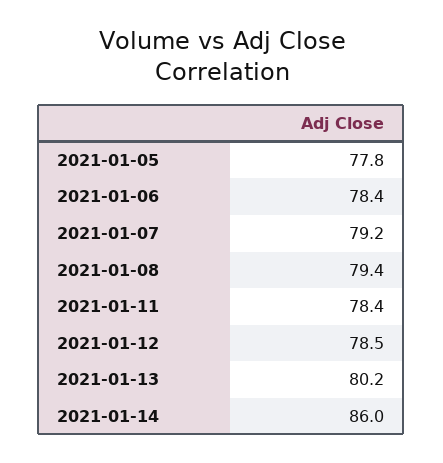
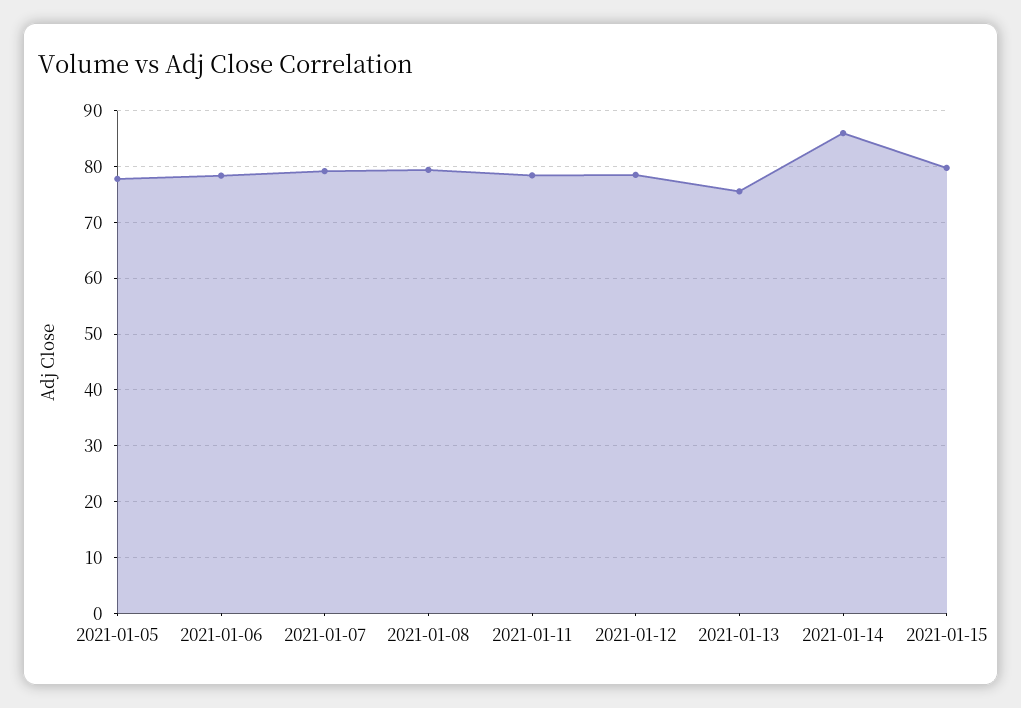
2021-01-13: 80.2 -> 76
2021-01-15: none -> 80

